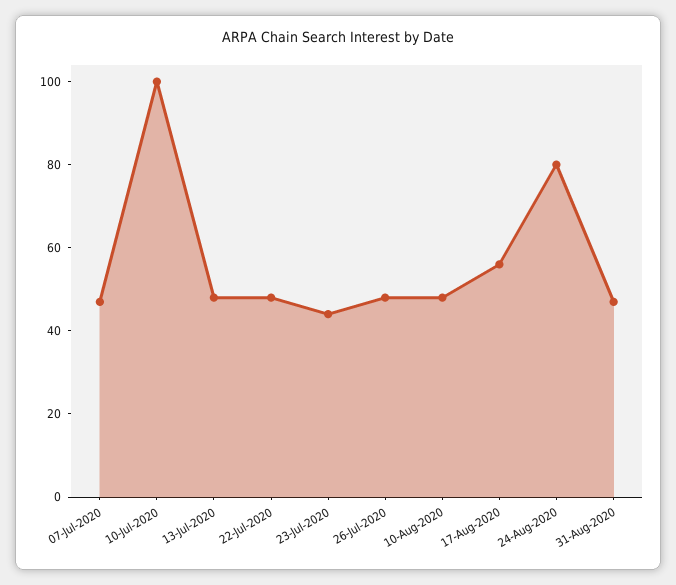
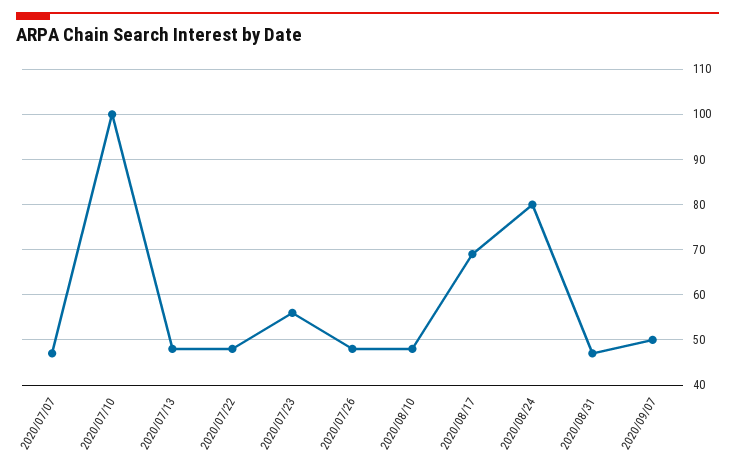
23-Jul-2020: 45 -> 55
17-Aug-2020: 55 -> 70
2020/09/07: none -> 50

